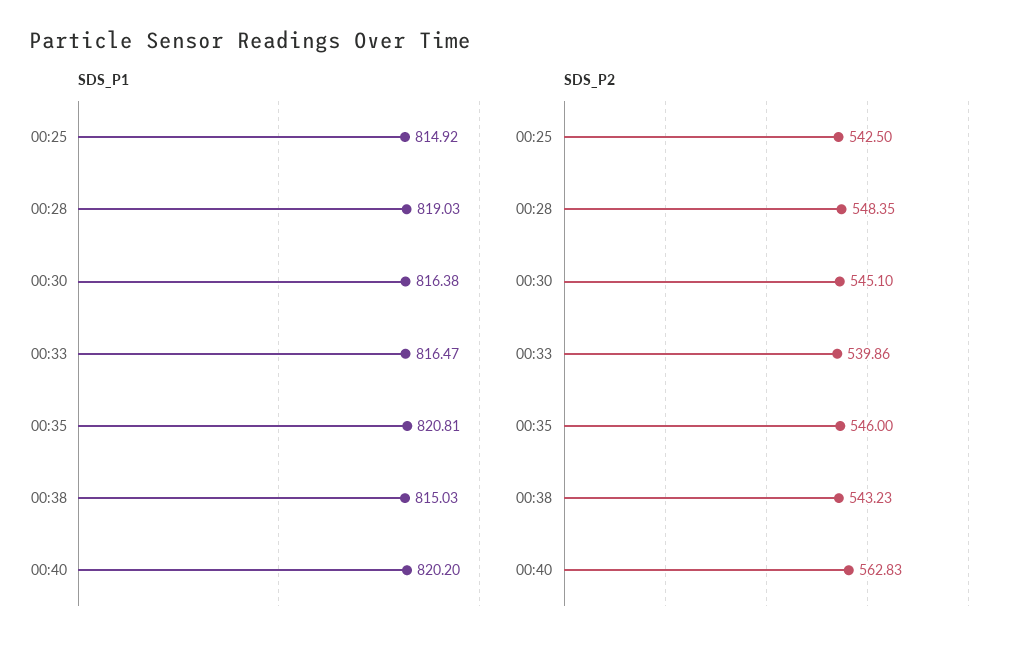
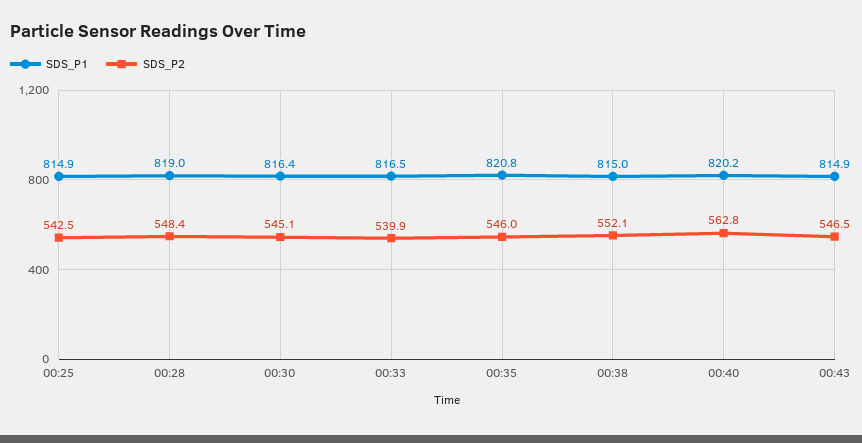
SDS_P2, 00:38: 543.23 -> 552.1
SDS_P1, 00:43: none -> 814.9
SDS_P2, 00:43: none -> 546.5

